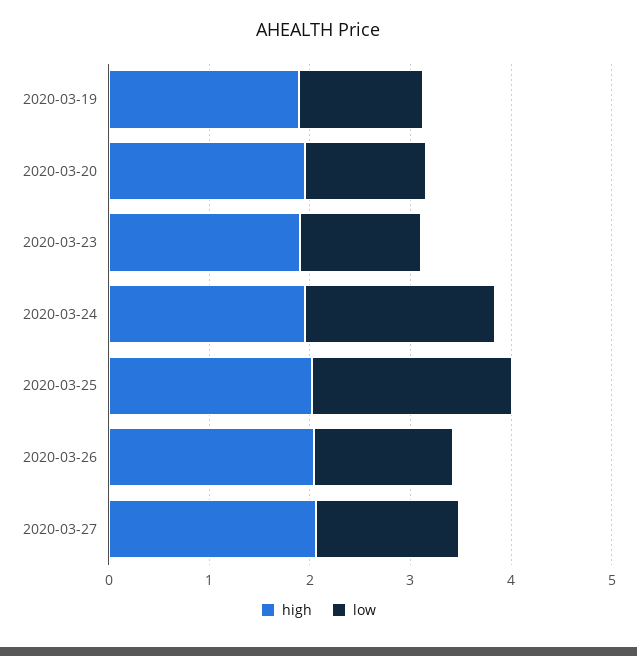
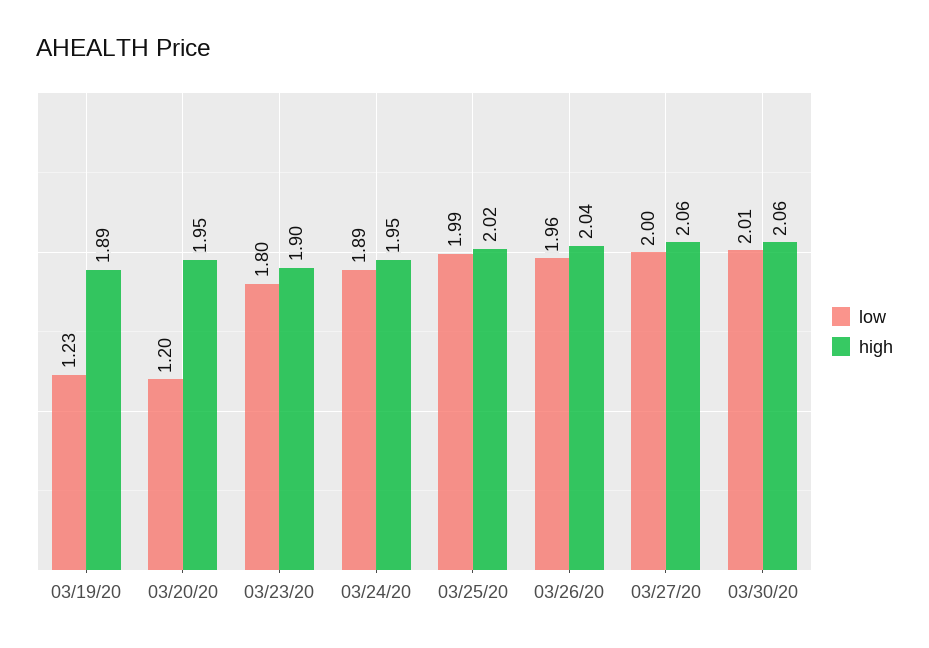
low, 2020-03-23: 1.2 -> 1.8
low, 2020-03-26: 1.4 -> 1.96
low, 2020-03-27: 1.4 -> 2
low, 03/30/20: none -> 2.01
high, 03/30/20: none -> 2.06

